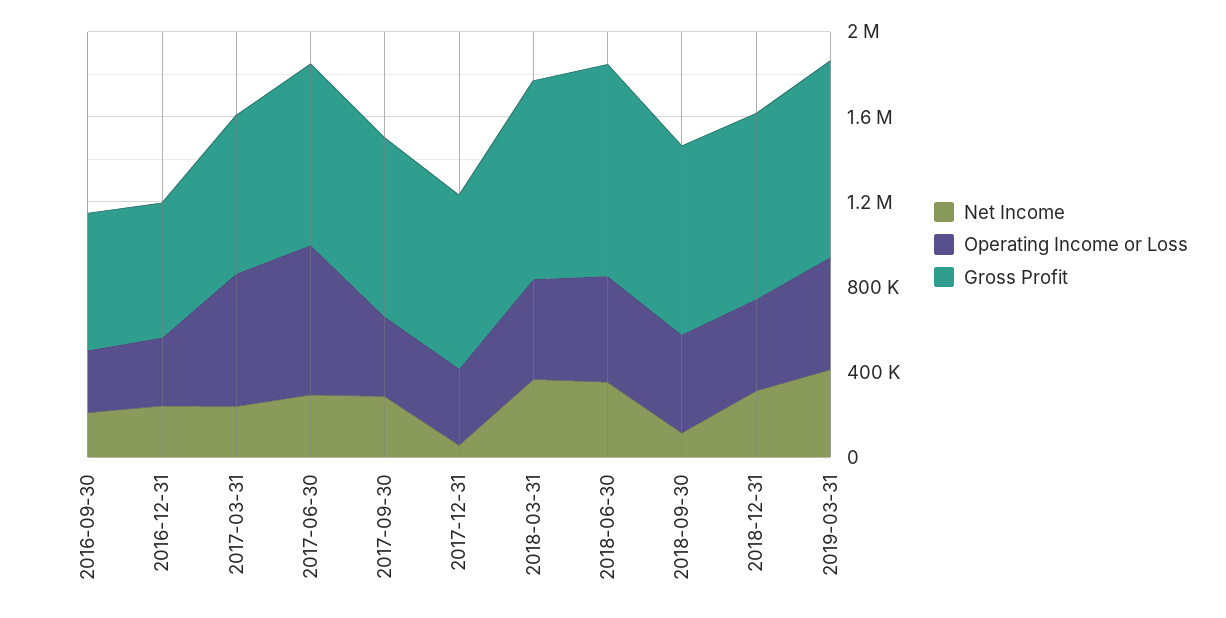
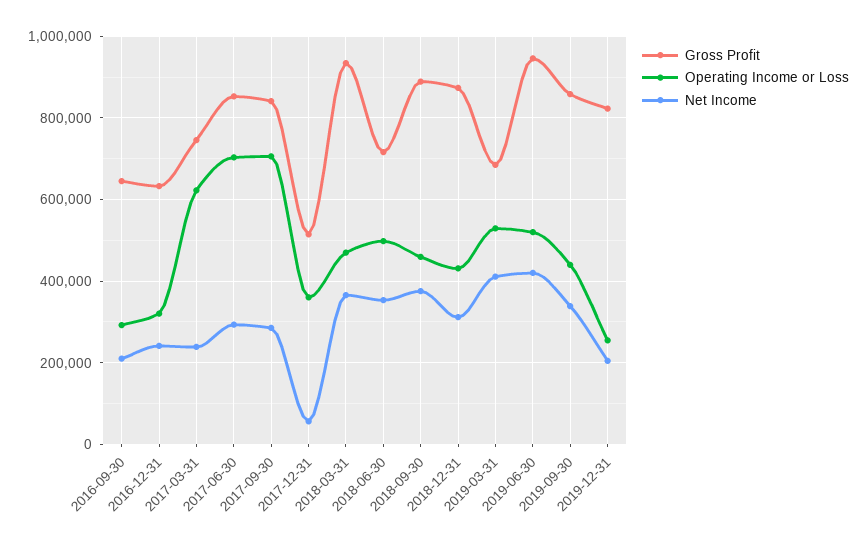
Operating Income or Loss, 2017-09-30: 400000 -> 700000
Gross Profit, 2017-12-31: 800000 -> 520000
Gross Profit, 2018-06-30: 1000000 -> 720000
Net Income, 2018-09-30: 100000 -> 380000
Gross Profit, 2019-03-31: 900000 -> 680000
Gross Profit, 2019-06-30: none -> 940000
Operating Income or Loss, 2019-06-30: none -> 520000
Net Income, 2019-06-30: none -> 420000
Gross Profit, 2019-09-30: none -> 860000
Operating Income or Loss, 2019-09-30: none -> 440000
Net Income, 2019-09-30: none -> 340000
Gross Profit, 2019-12-31: none -> 820000
Operating Income or Loss, 2019-12-31: none -> 260000
Net Income, 2019-12-31: none -> 200000

